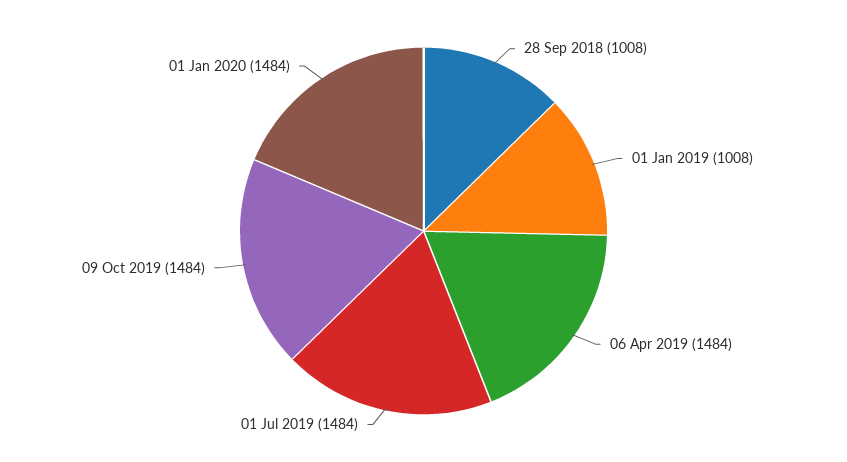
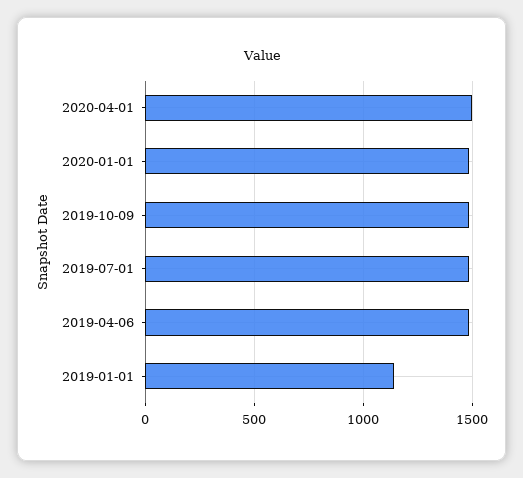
28 Sep 2018: 1008 -> none
01 Jan 2019: 1008 -> 1150
2020-04-01: none -> 1500

